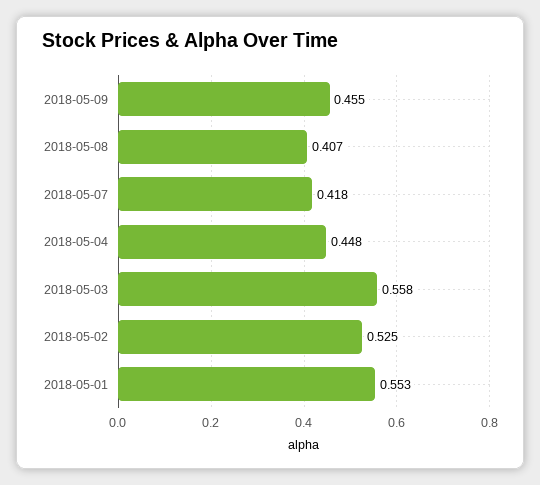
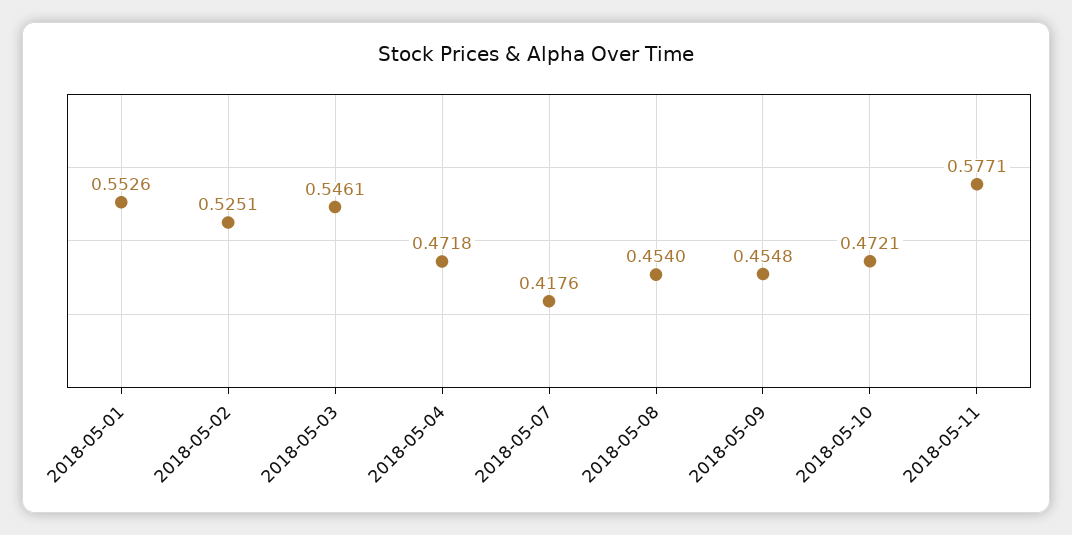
2018-05-08: 0.407 -> 0.454
2018-05-04: 0.448 -> 0.4718
2018-05-03: 0.558 -> 0.5461
2018-05-10: none -> 0.4721
2018-05-11: none -> 0.5771

